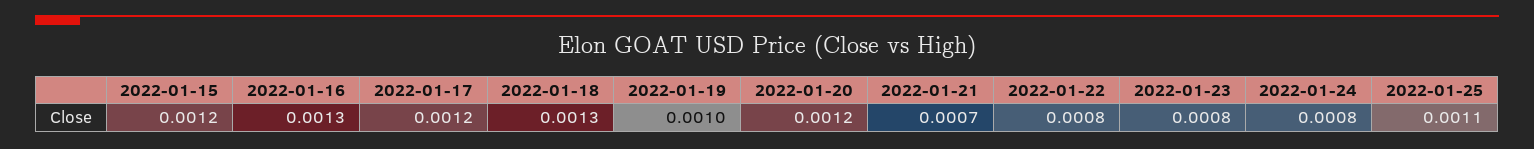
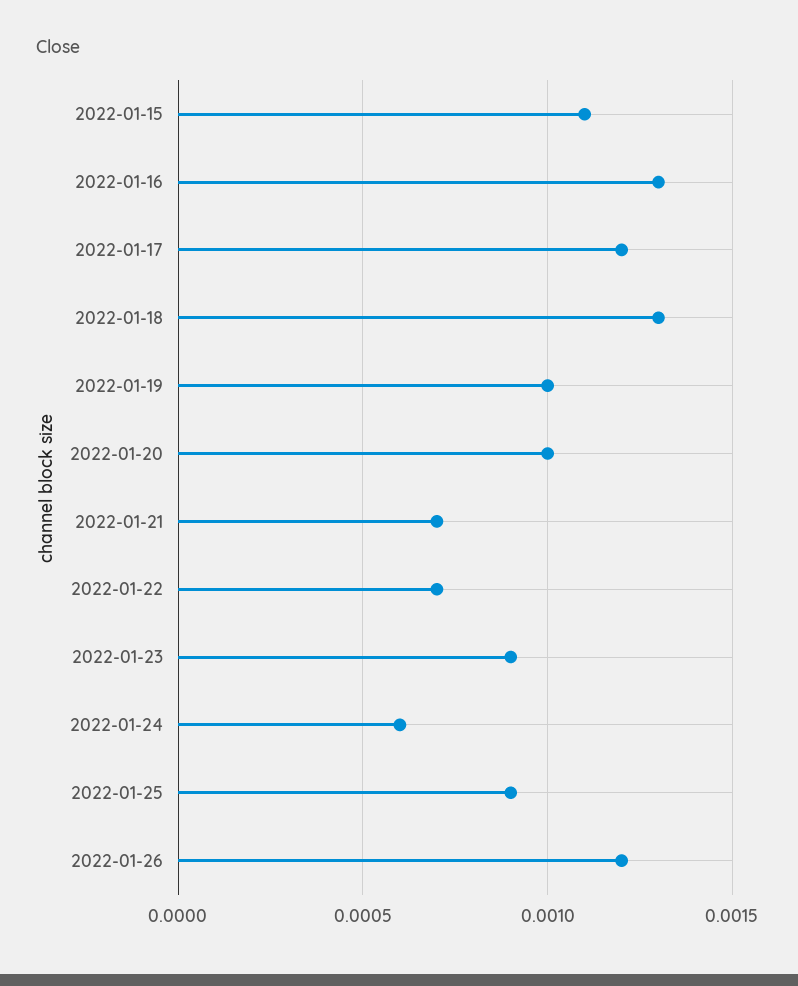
2022-01-15: 0.0012 -> 0.0011
2022-01-20: 0.0012 -> 0.001
2022-01-22: 0.0008 -> 0.0007
2022-01-23: 0.0008 -> 0.0009
2022-01-24: 0.0008 -> 0.0006
2022-01-25: 0.0011 -> 0.0009
2022-01-26: none -> 0.0012

